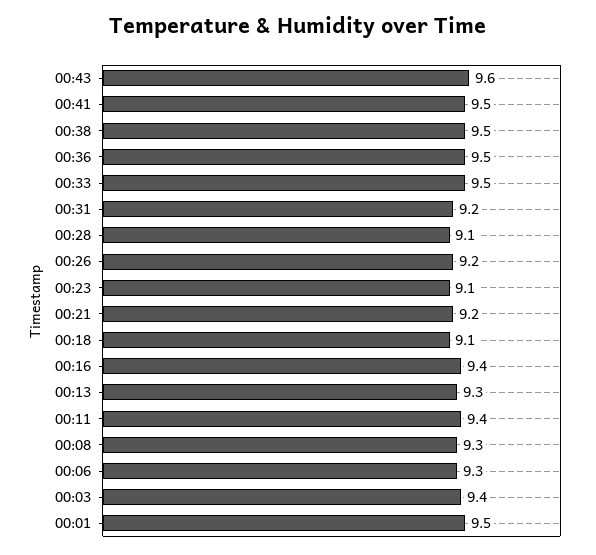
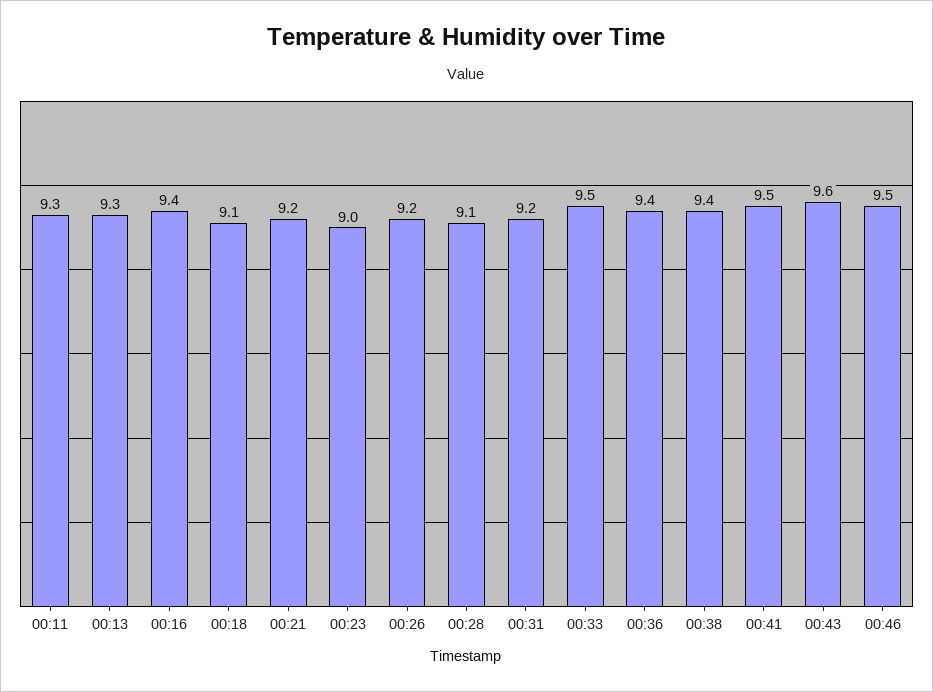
00:38: 9.5 -> 9.4
00:36: 9.5 -> 9.4
00:23: 9.1 -> 9
00:11: 9.4 -> 9.3
00:08: 9.3 -> none
00:06: 9.3 -> none
00:03: 9.4 -> none
00:01: 9.5 -> none
00:46: none -> 9.5

